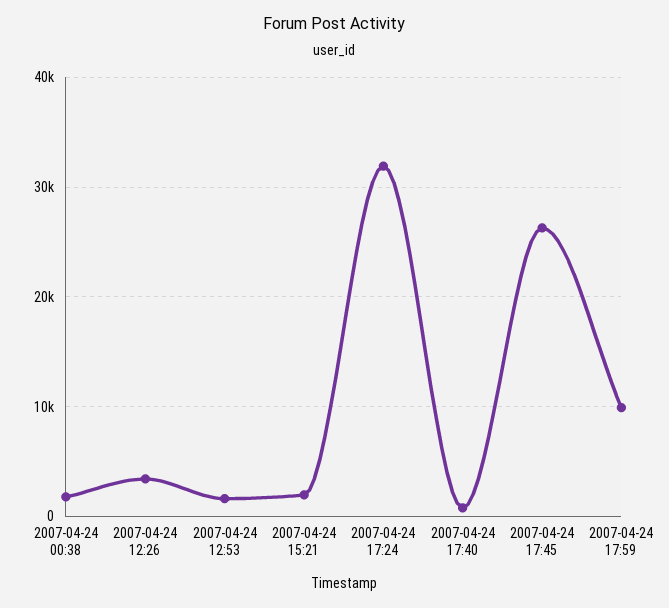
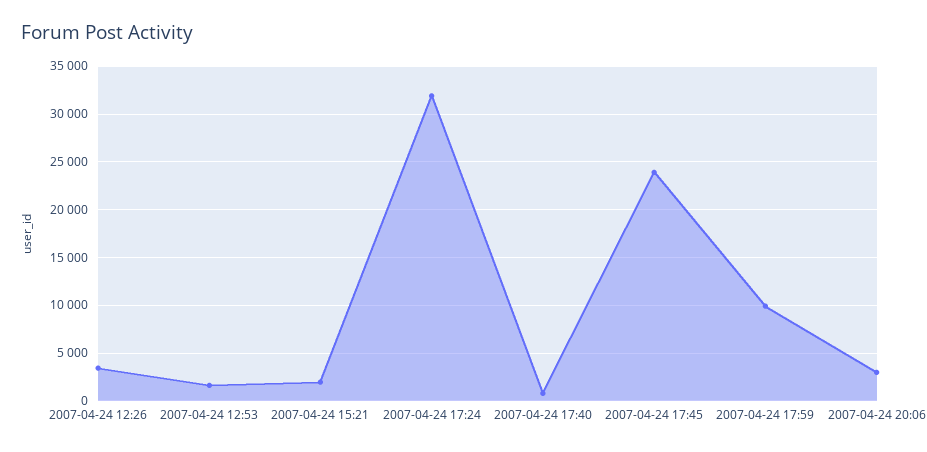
2007-04-24 00:38: 2000 -> none
2007-04-24 17:45: 26000 -> 24000
2007-04-24 20:06: none -> 3000

